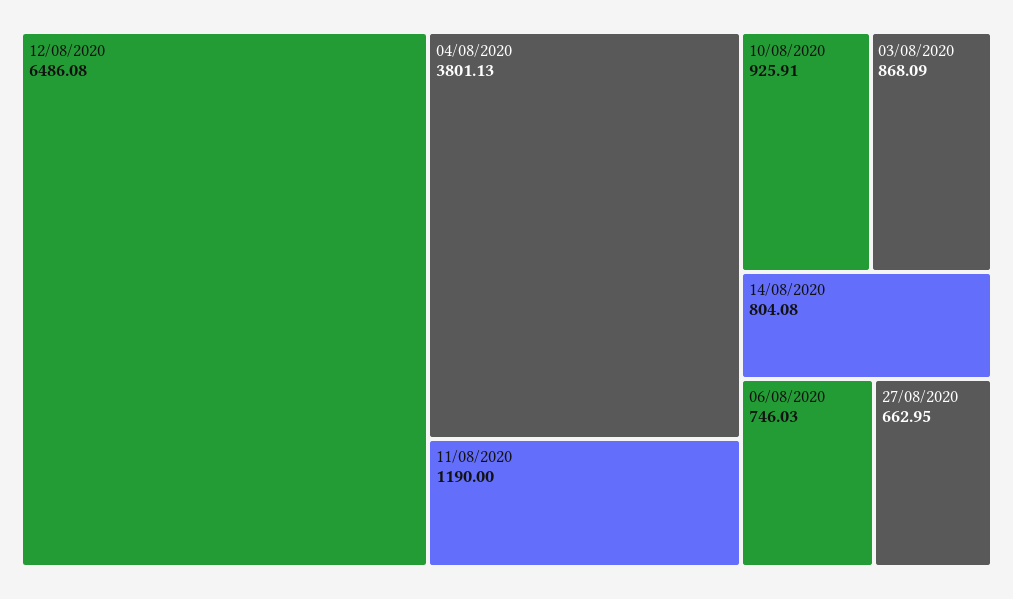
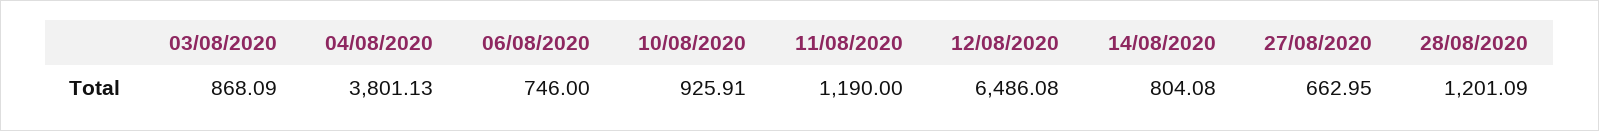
06/08/2020: 746.03 -> 746
28/08/2020: none -> 1201.09

